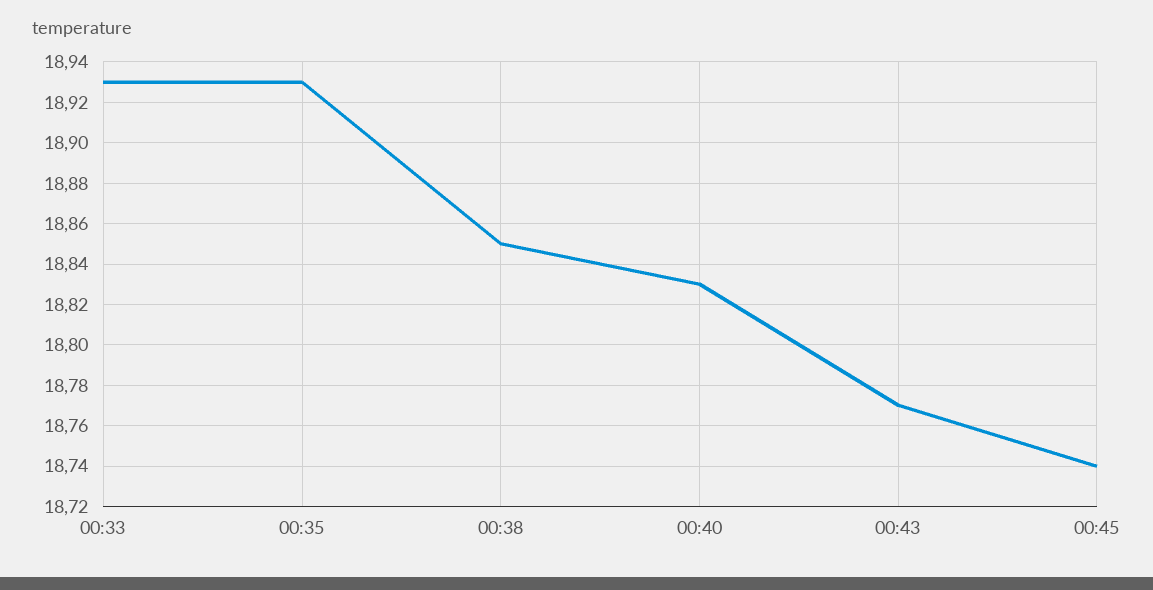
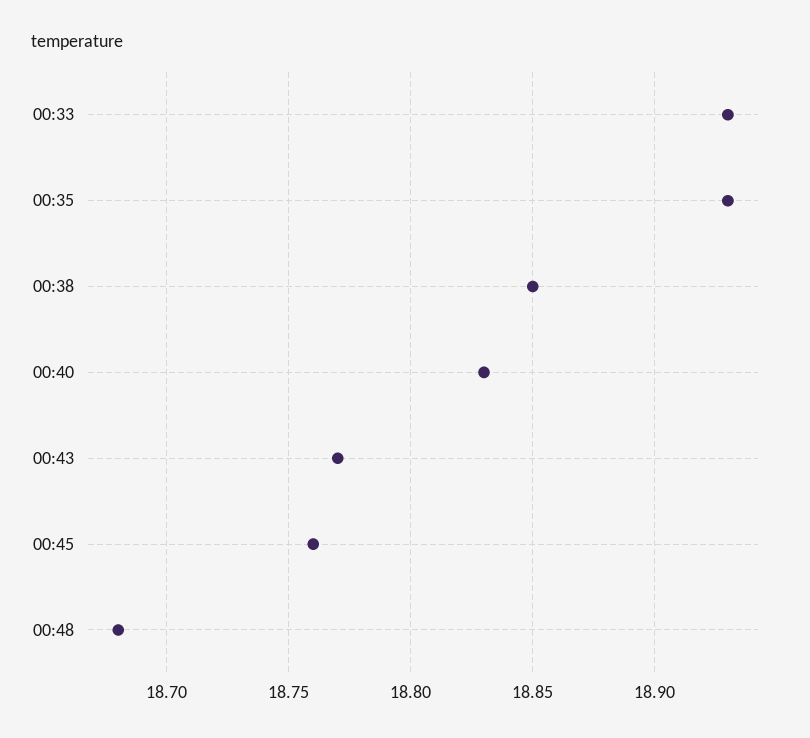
00:45: 18.74 -> 18.76
00:48: none -> 18.68

